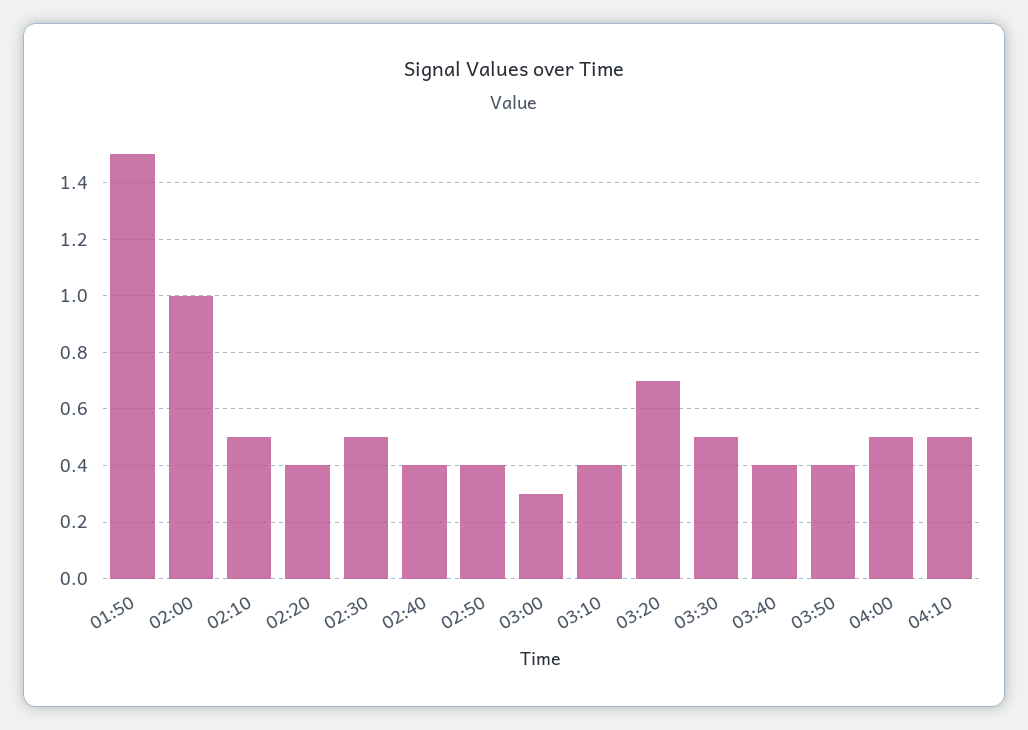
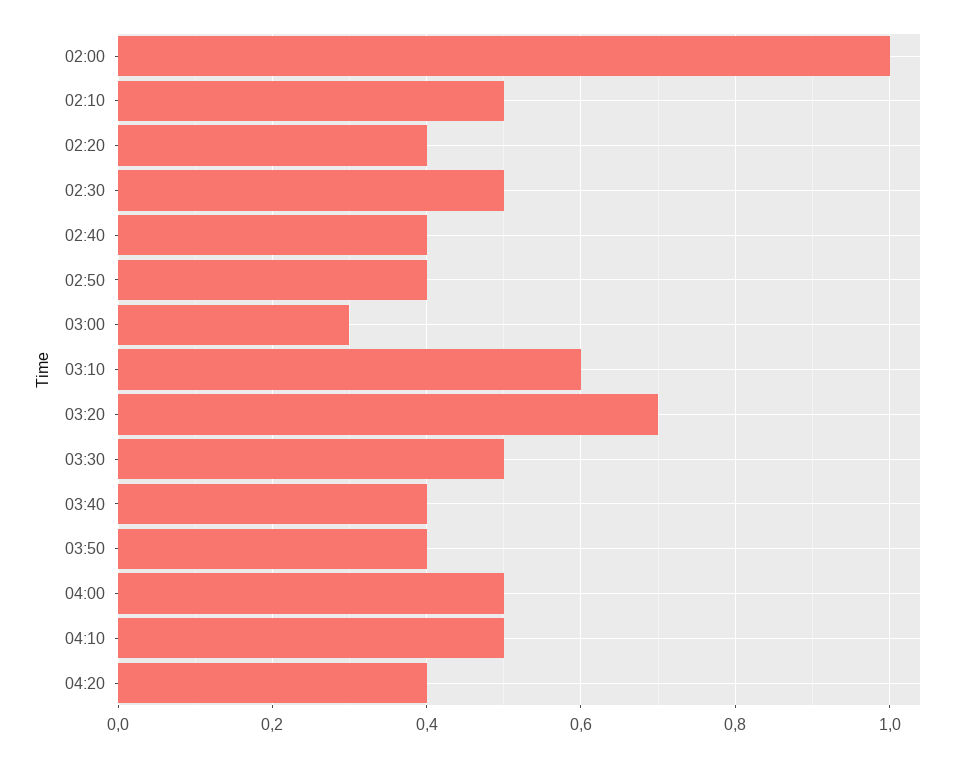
01:50: 1.5 -> none
03:10: 0.4 -> 0.6
04:20: none -> 0.4

